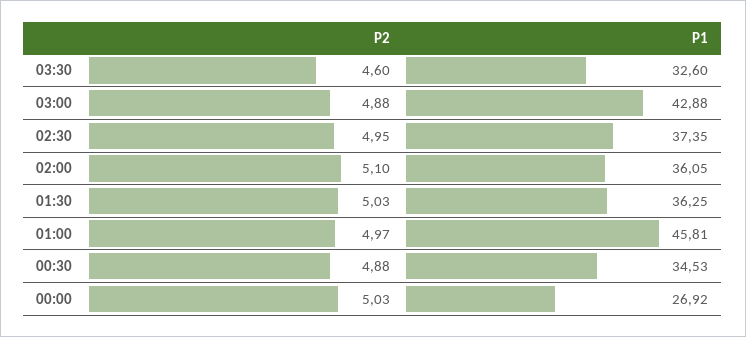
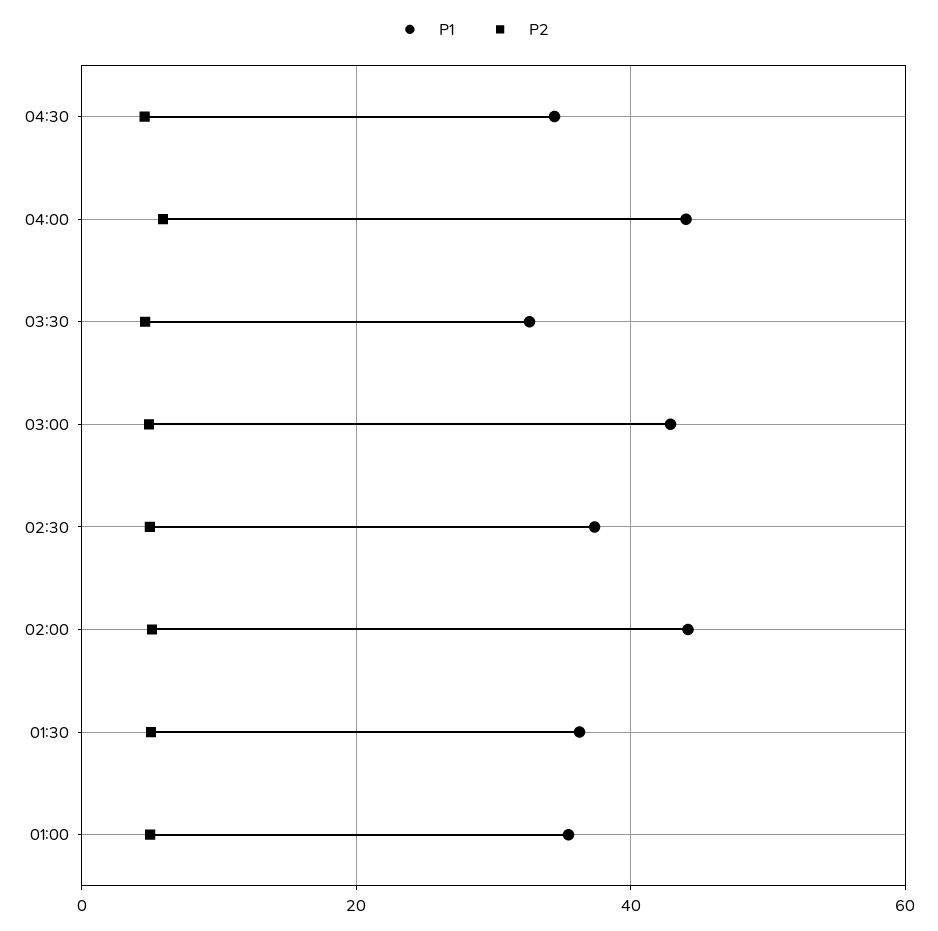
P1, 02:00: 36.05 -> 44
P1, 01:00: 45.81 -> 36
P2, 00:30: 4.88 -> none
P1, 00:30: 34.53 -> none
P2, 00:00: 5.03 -> none
P1, 00:00: 26.92 -> none
P1, 04:30: none -> 34
P2, 04:30: none -> 4
P1, 04:00: none -> 44
P2, 04:00: none -> 6

